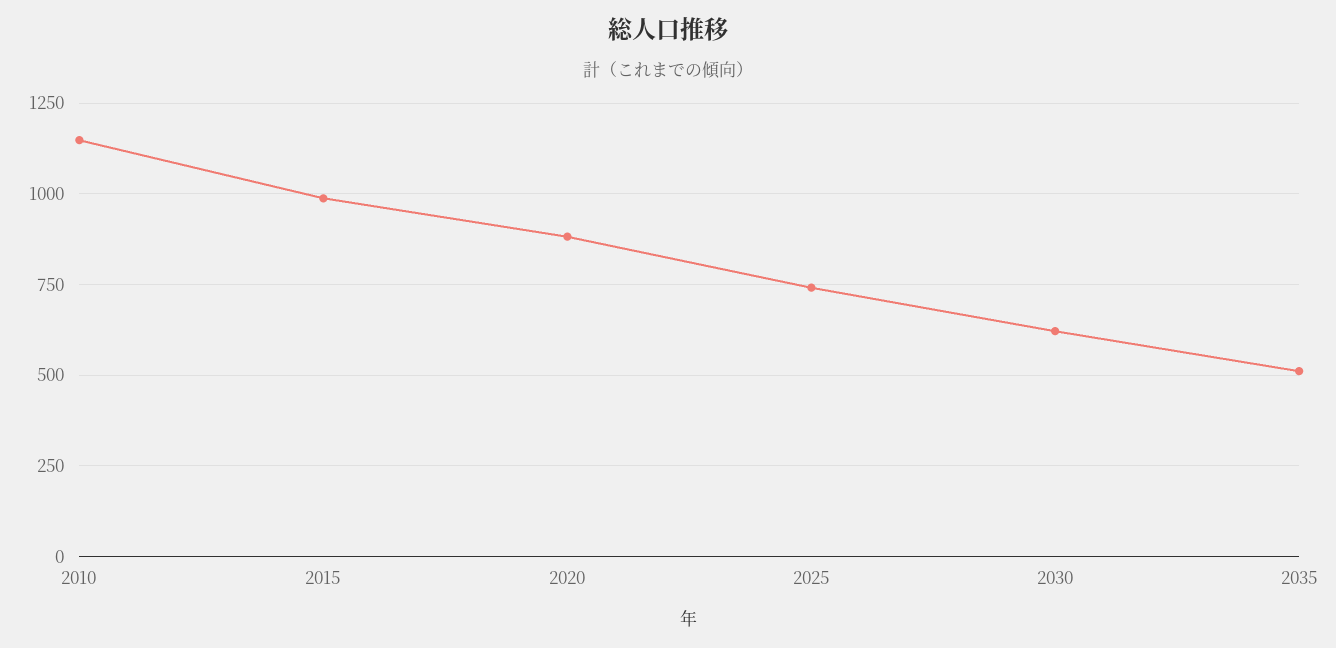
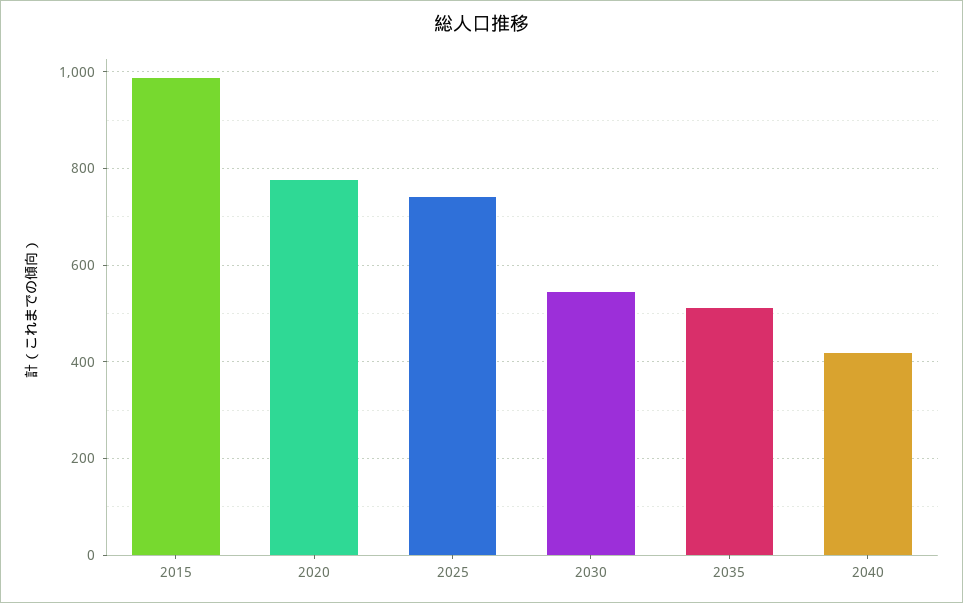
2010: 1150 -> none
2020: 875 -> 780
2030: 625 -> 540
2040: none -> 420

